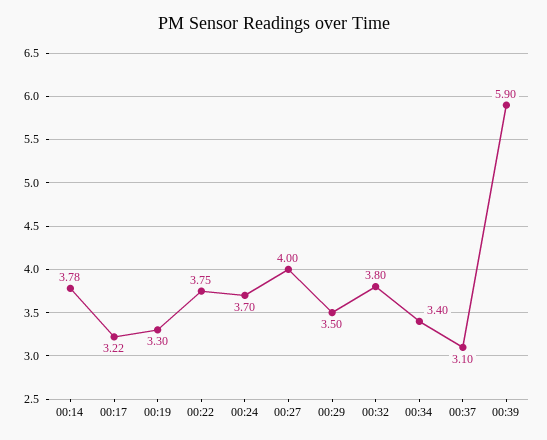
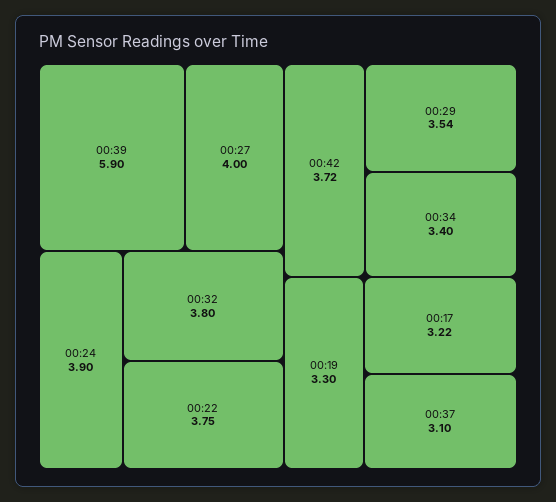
00:14: 3.78 -> none
00:24: 3.7 -> 3.9
00:29: 3.5 -> 3.54
00:42: none -> 3.72

